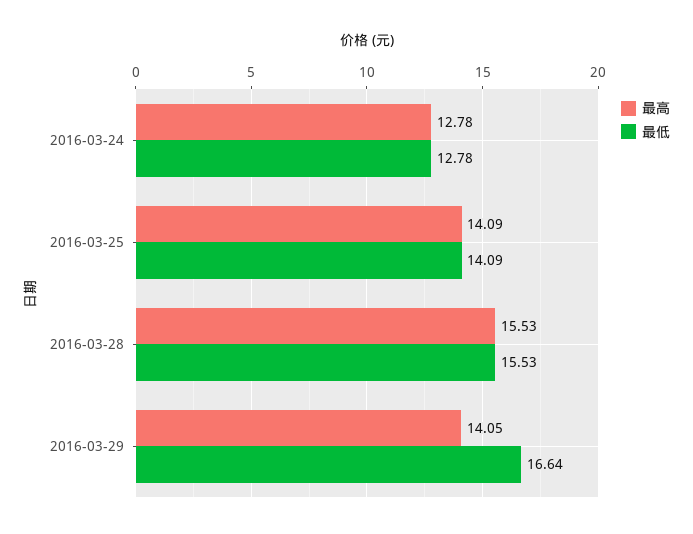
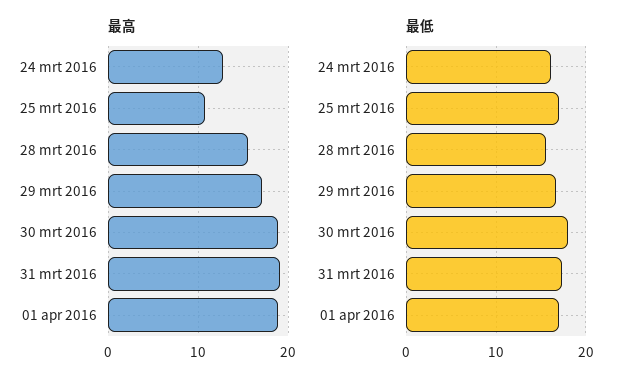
最低, 2016-03-24: 12.78 -> 16
最高, 2016-03-25: 14.09 -> 11
最低, 2016-03-25: 14.09 -> 17
最高, 2016-03-29: 14.05 -> 17
最高, 30 mrt 2016: none -> 19
最高, 31 mrt 2016: none -> 19
最高, 01 apr 2016: none -> 19
最低, 30 mrt 2016: none -> 18
最低, 31 mrt 2016: none -> 17
最低, 01 apr 2016: none -> 17

